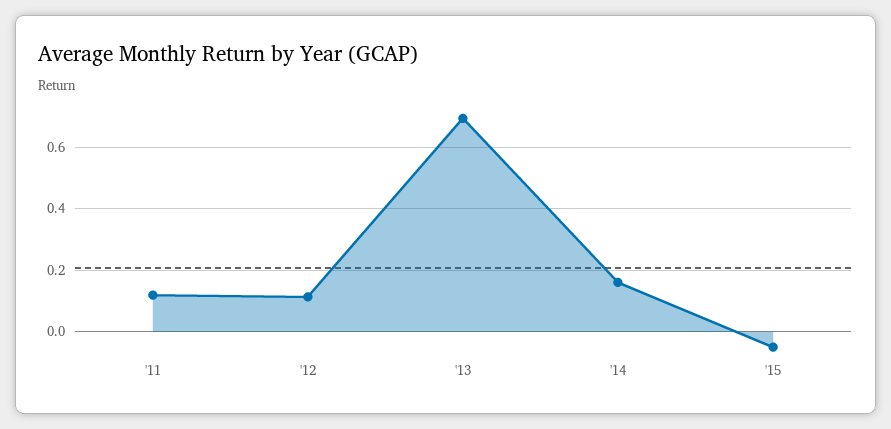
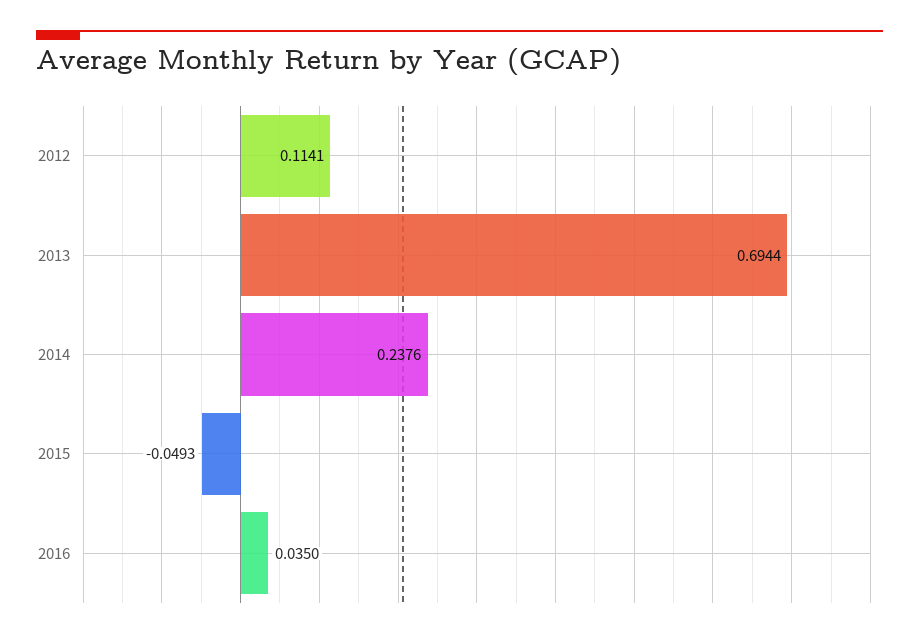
'11: 0.12 -> none
'14: 0.16 -> 0.2376
2016: none -> 0.035

